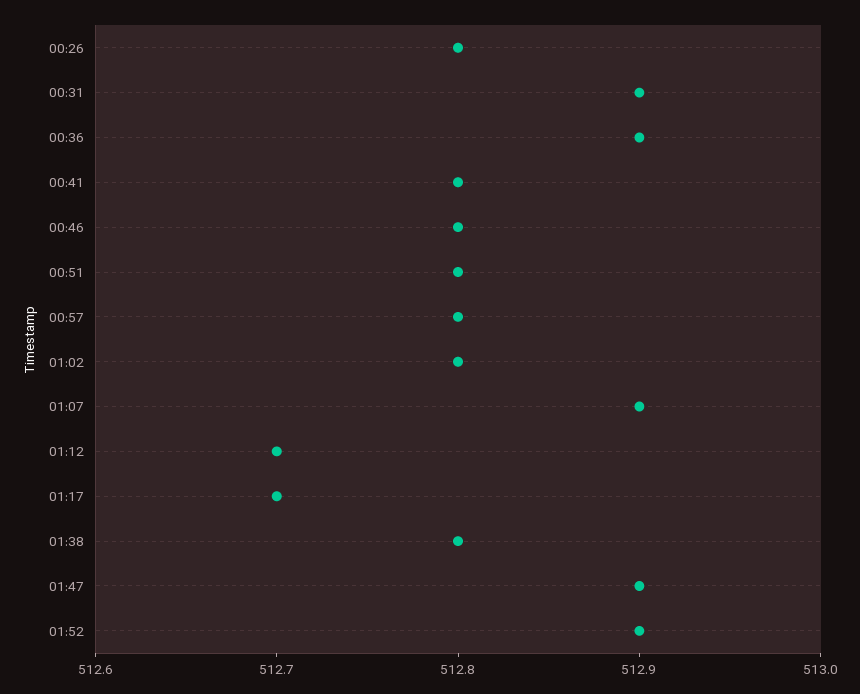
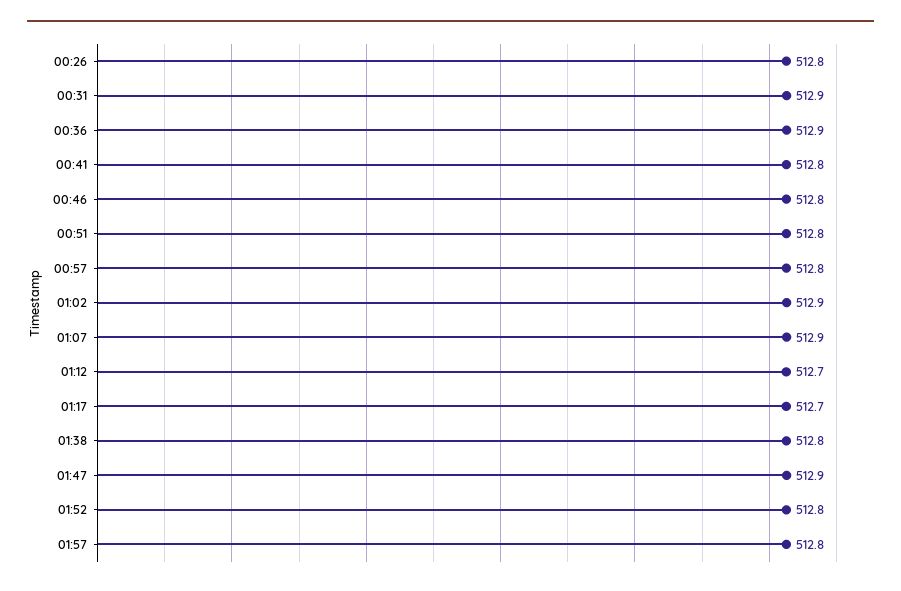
01:02: 512.8 -> 512.9
01:52: 512.9 -> 512.8
01:57: none -> 512.8

